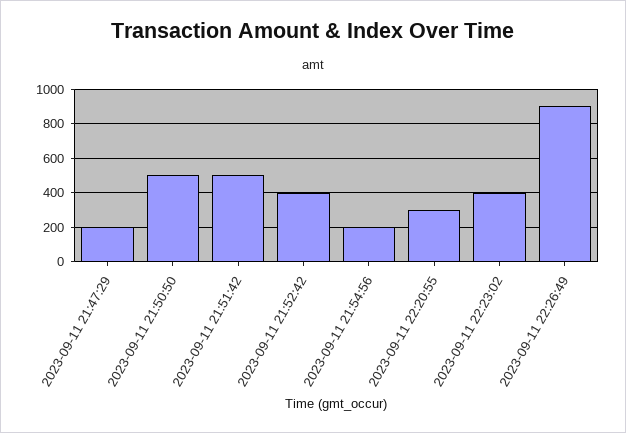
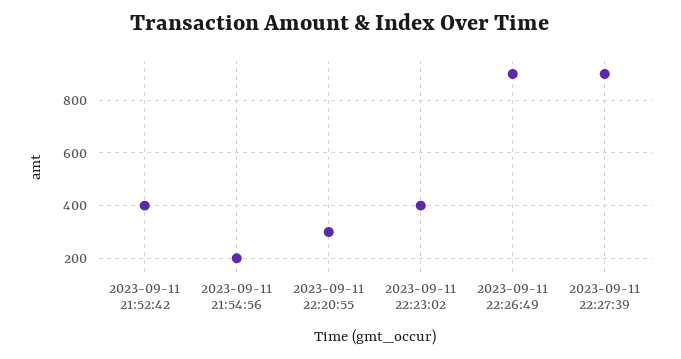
2023-09-11 21:47:29: 200 -> none
2023-09-11 21:50:50: 500 -> none
2023-09-11 21:51:42: 500 -> none
2023-09-11 22:27:39: none -> 900

